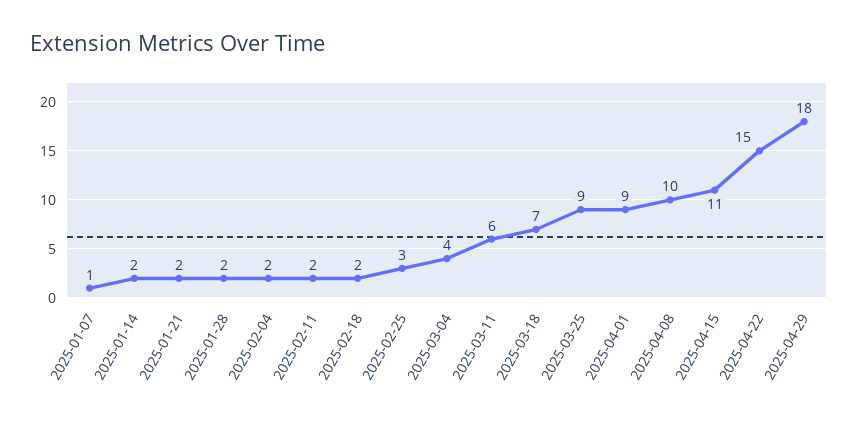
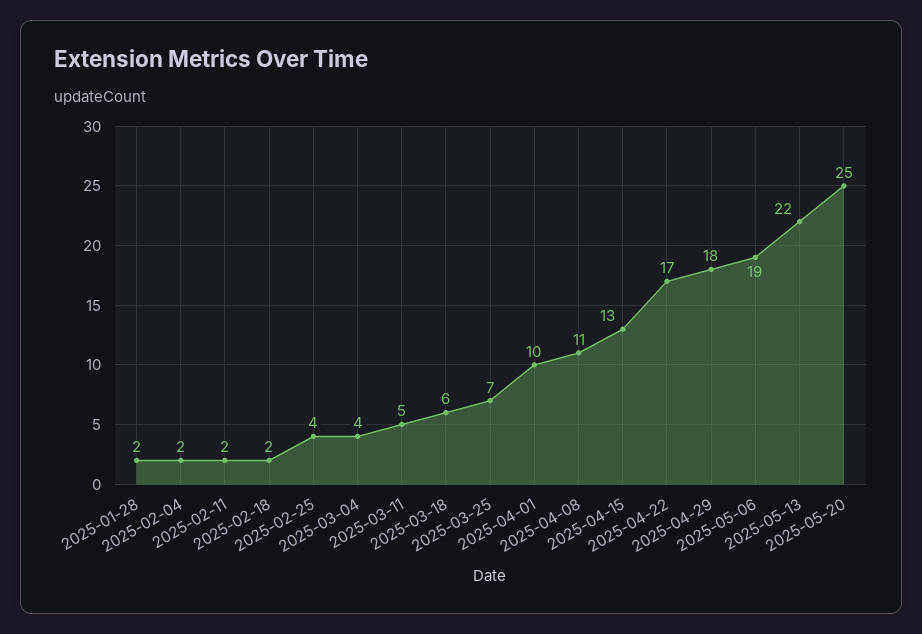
2025-01-07: 1 -> none
2025-01-14: 2 -> none
2025-01-21: 2 -> none
2025-02-25: 3 -> 4
2025-03-11: 6 -> 5
2025-03-18: 7 -> 6
2025-03-25: 9 -> 7
2025-04-01: 9 -> 10
2025-04-08: 10 -> 11
2025-04-15: 11 -> 13
2025-04-22: 15 -> 17
2025-05-06: none -> 19
2025-05-13: none -> 22
2025-05-20: none -> 25

